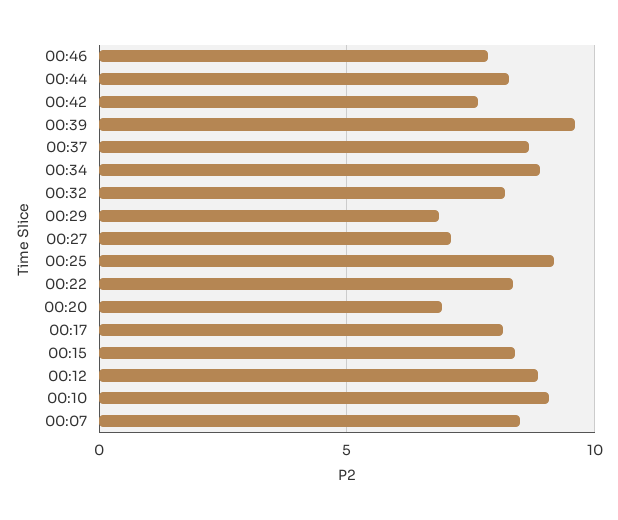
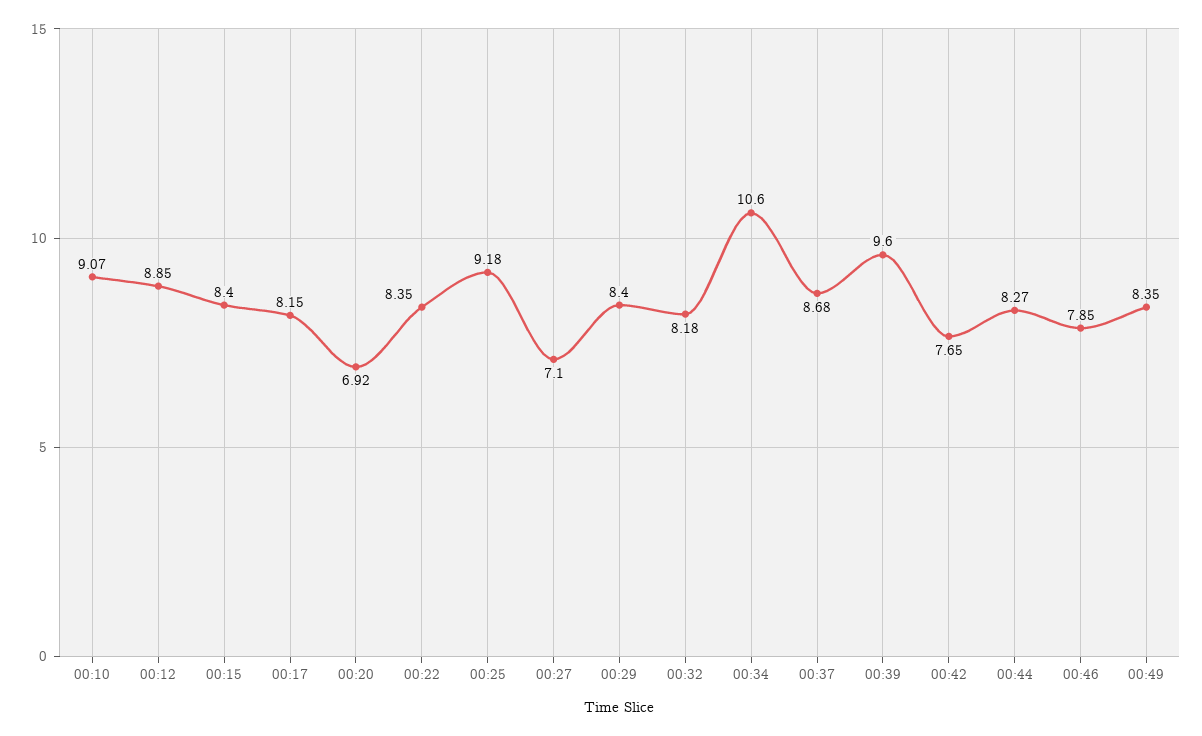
00:34: 9 -> 10.6
00:29: 7 -> 8.4
00:07: 8.5 -> none
00:49: none -> 8.35

